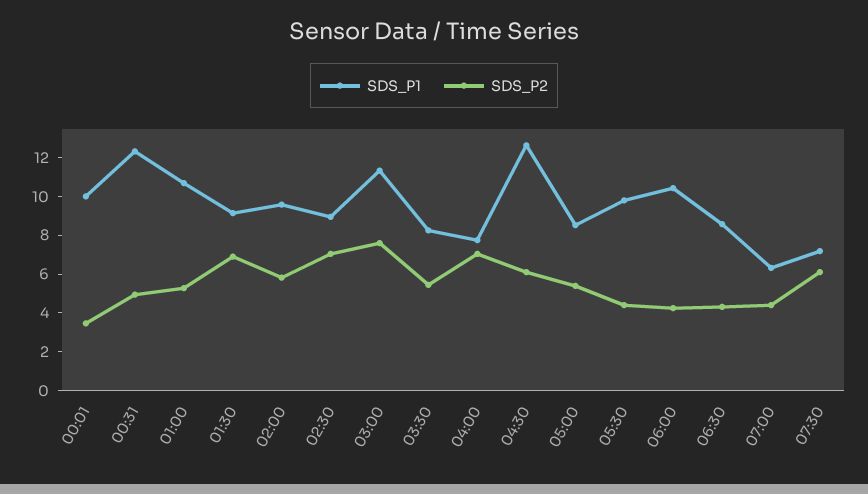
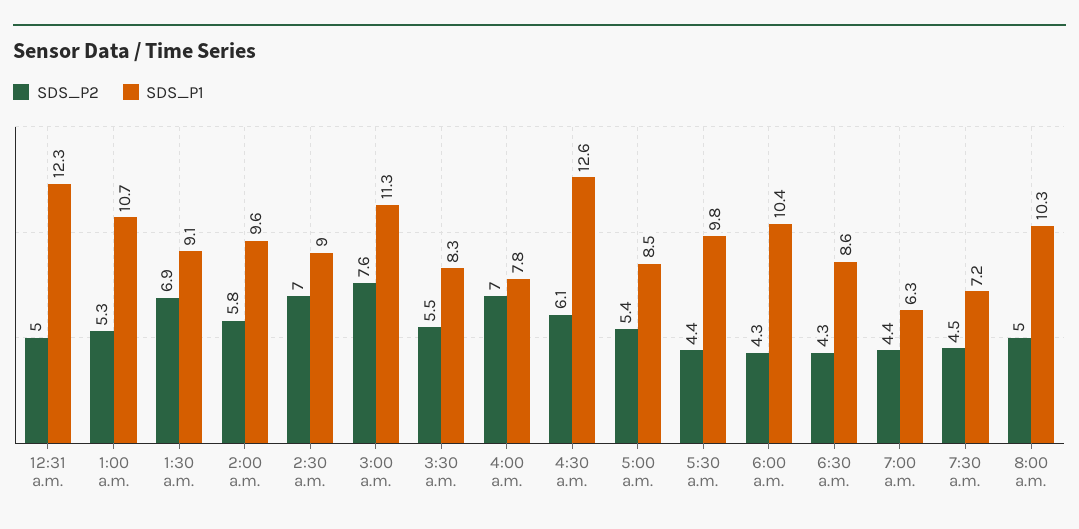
SDS_P1, 00:01: 10 -> none
SDS_P2, 00:01: 3.5 -> none
SDS_P2, 07:30: 6 -> 4.5
SDS_P2, 8:00 a.m.: none -> 5
SDS_P1, 8:00 a.m.: none -> 10.3

